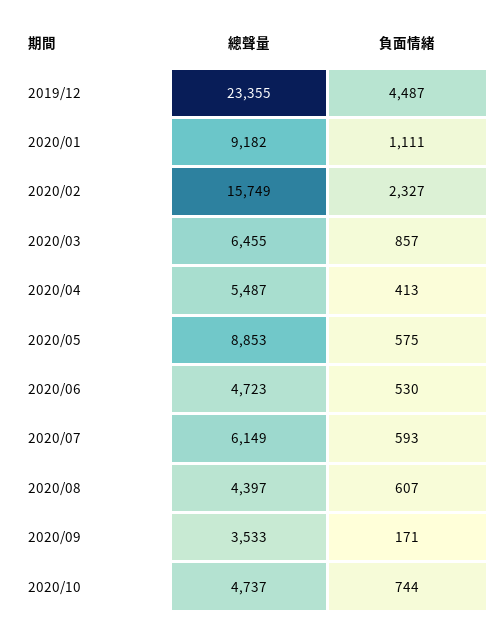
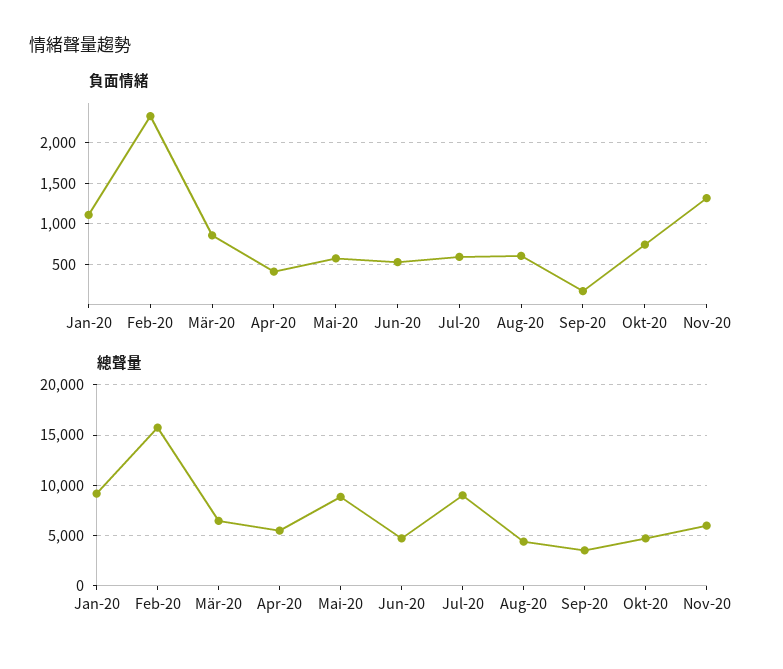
總聲量, 2019/12: 23355 -> none
負面情緒, 2019/12: 4487 -> none
總聲量, 2020/07: 6149 -> 9000
負面情緒, Nov-20: none -> 1300
總聲量, Nov-20: none -> 6000

